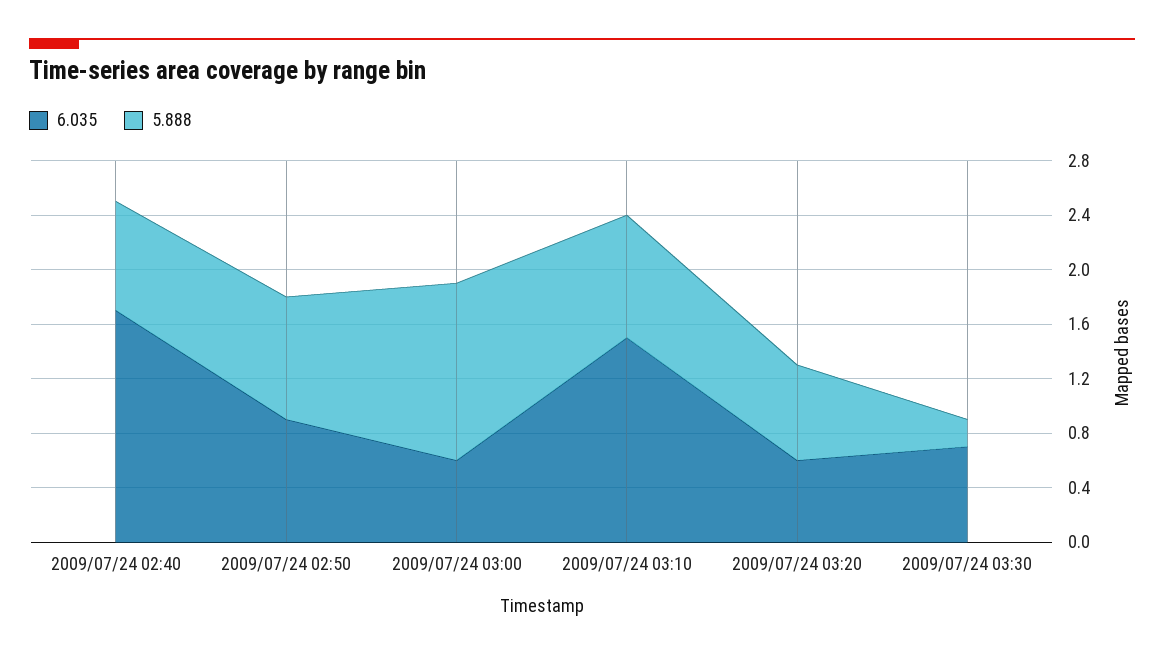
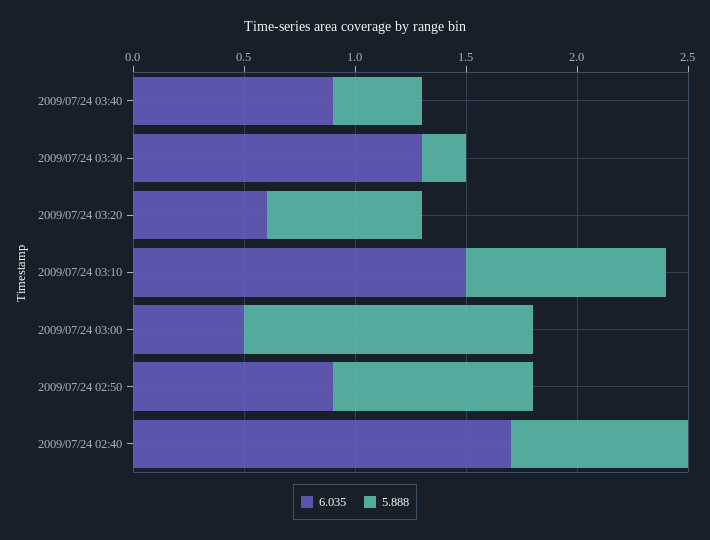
6.035, 2009/07/24 03:00: 0.6 -> 0.5
6.035, 2009/07/24 03:30: 0.7 -> 1.3
6.035, 2009/07/24 03:40: none -> 0.9
5.888, 2009/07/24 03:40: none -> 0.4

